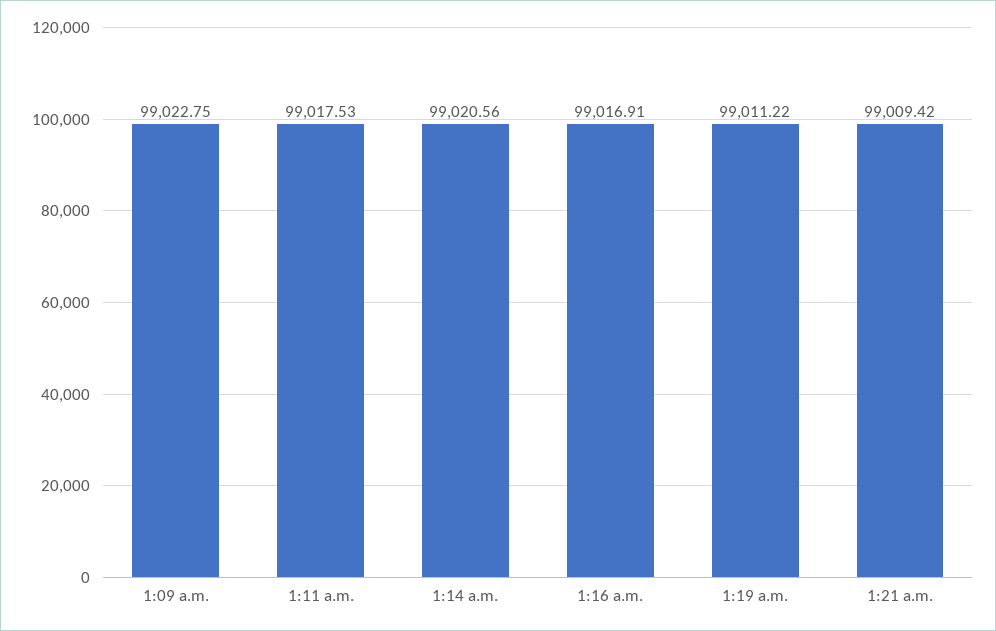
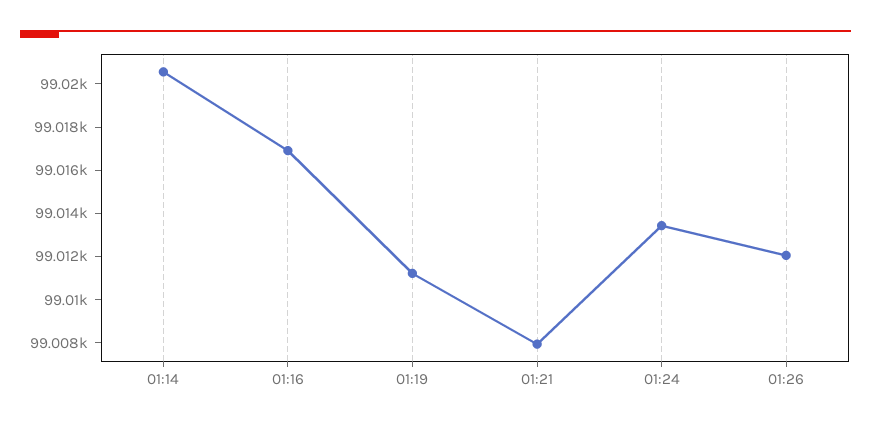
1:09 a.m.: 99022.75 -> none
1:11 a.m.: 99017.53 -> none
1:21 a.m.: 99009.42 -> 99008
01:24: none -> 99013.5
01:26: none -> 99012

